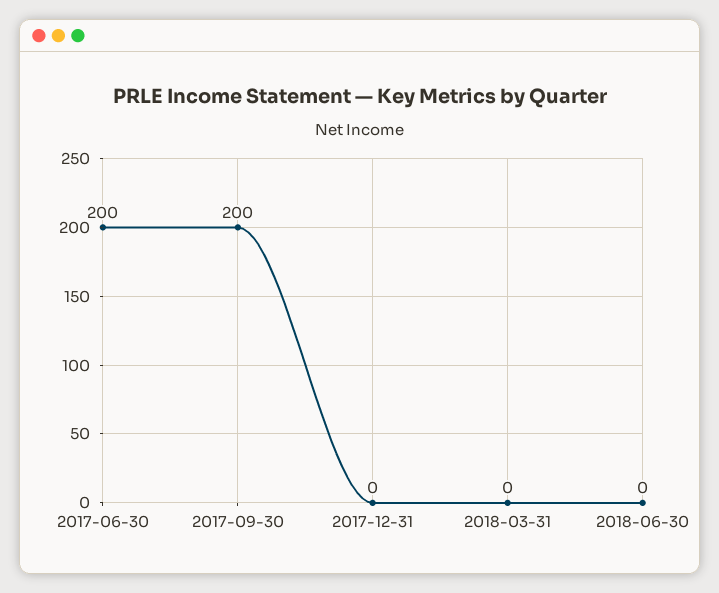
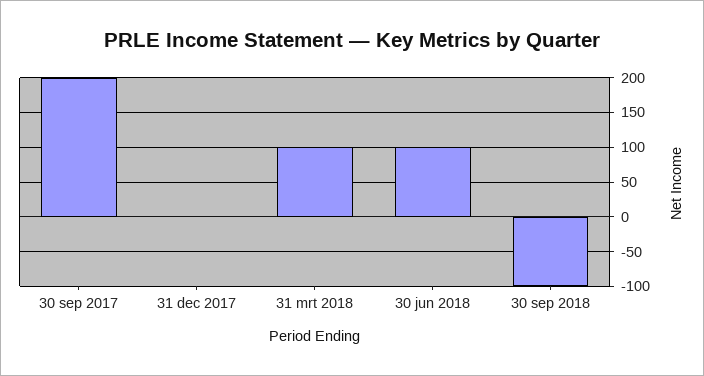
2017-06-30: 200 -> none
2018-03-31: 0 -> 100
2018-06-30: 0 -> 100
30 sep 2018: none -> -100

